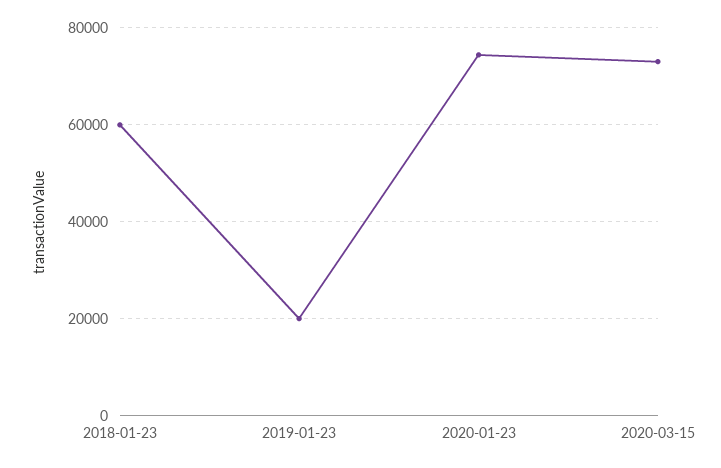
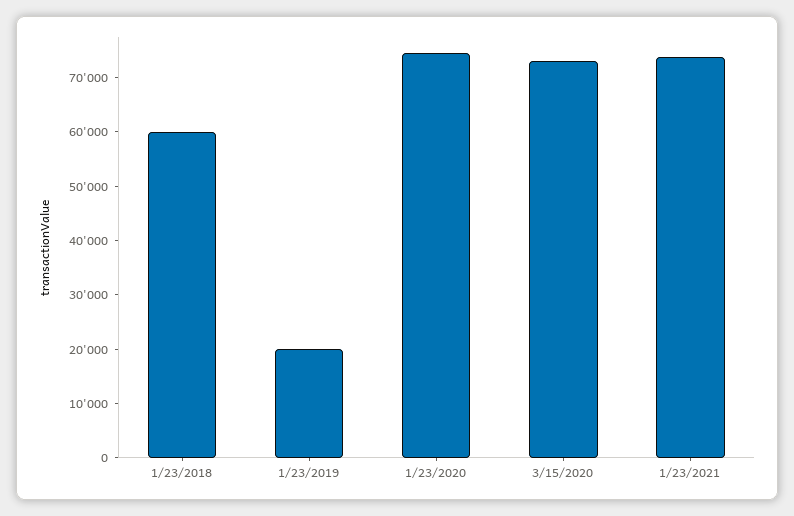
1/23/2021: none -> 74000

